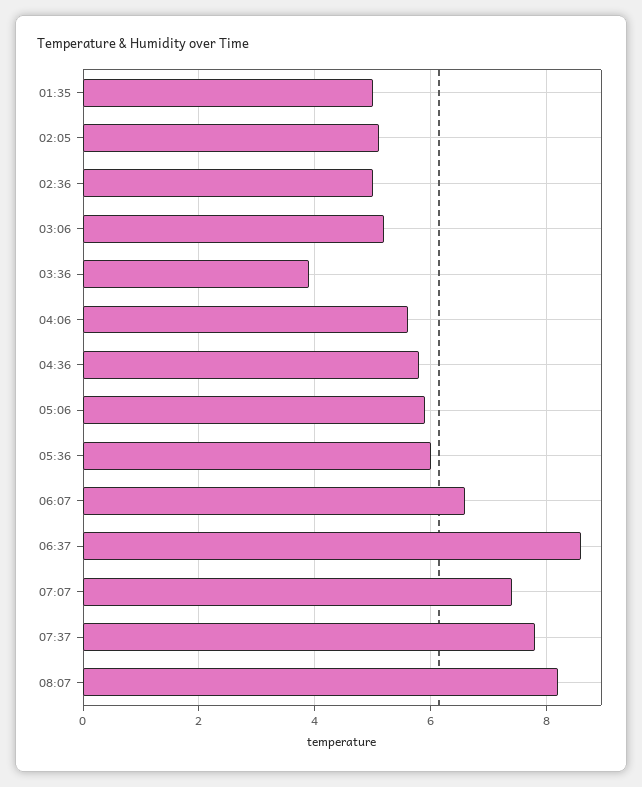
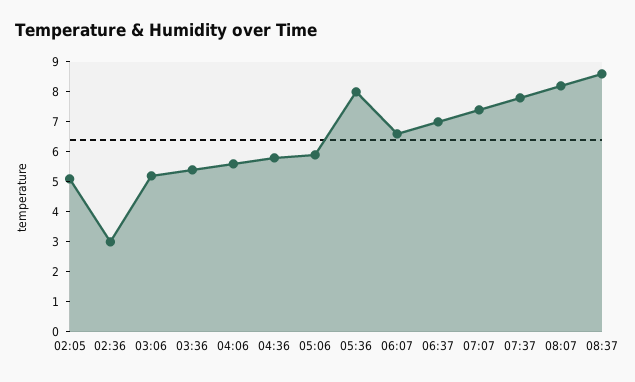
01:35: 5 -> none
02:36: 5 -> 3
03:36: 4 -> 5.5
05:36: 6 -> 8
06:37: 8.5 -> 7
08:37: none -> 8.5

